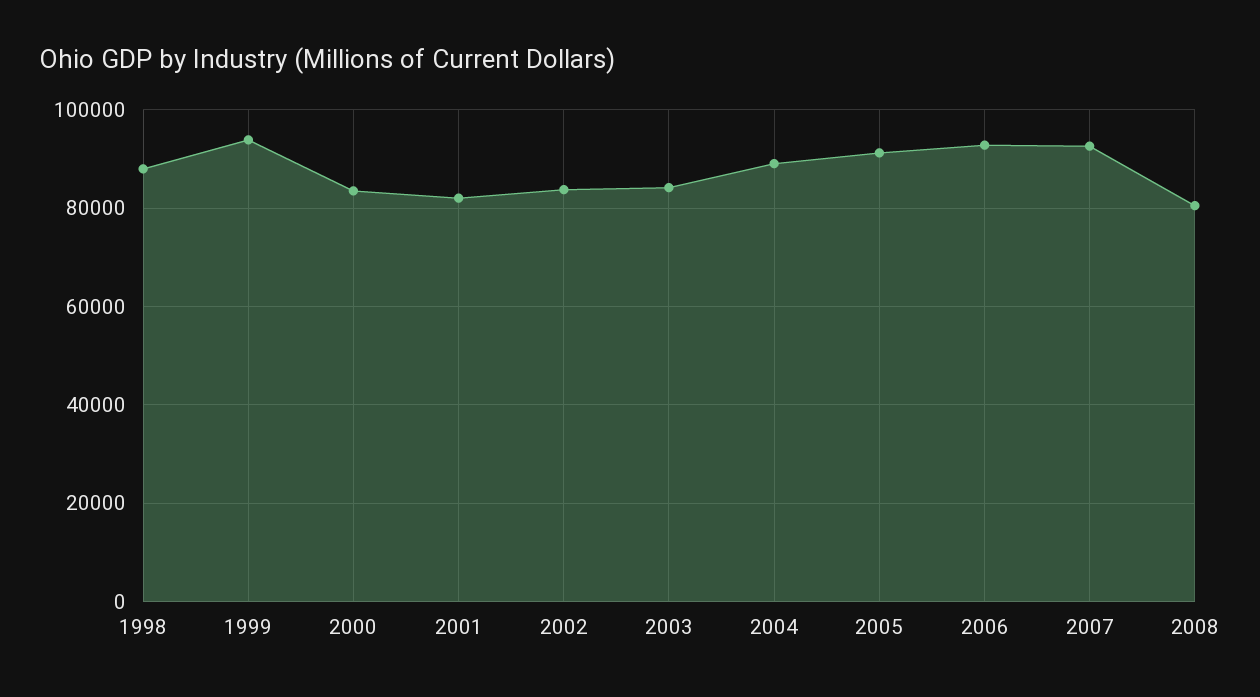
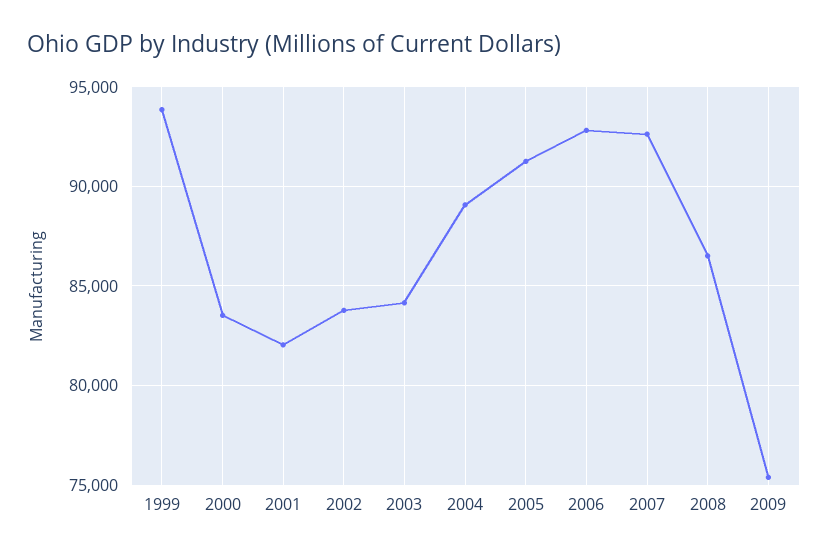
1998: 88000 -> none
2008: 80000 -> 86500
2009: none -> 75500

